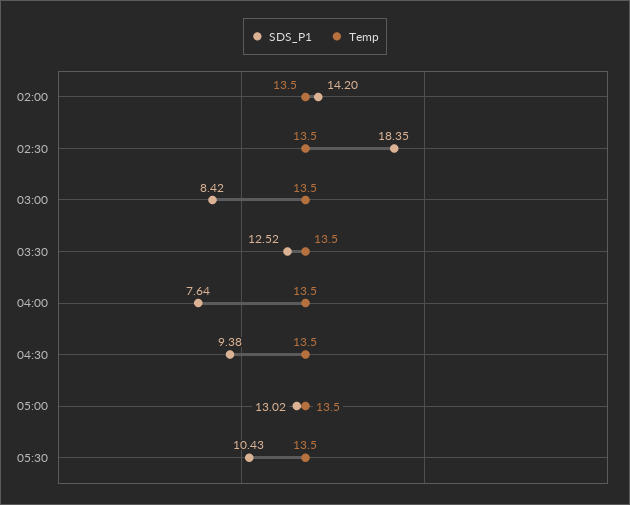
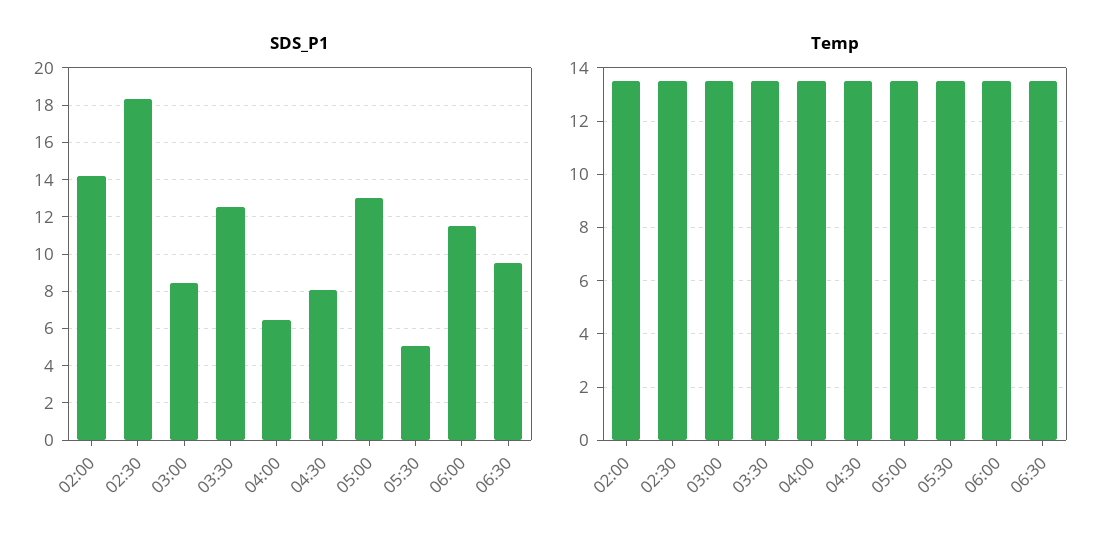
SDS_P1, 04:00: 7.64 -> 6.5
SDS_P1, 04:30: 9.38 -> 8
SDS_P1, 05:30: 10.43 -> 5
SDS_P1, 06:00: none -> 11.5
SDS_P1, 06:30: none -> 9.5
Temp, 06:00: none -> 13.5
Temp, 06:30: none -> 13.5

